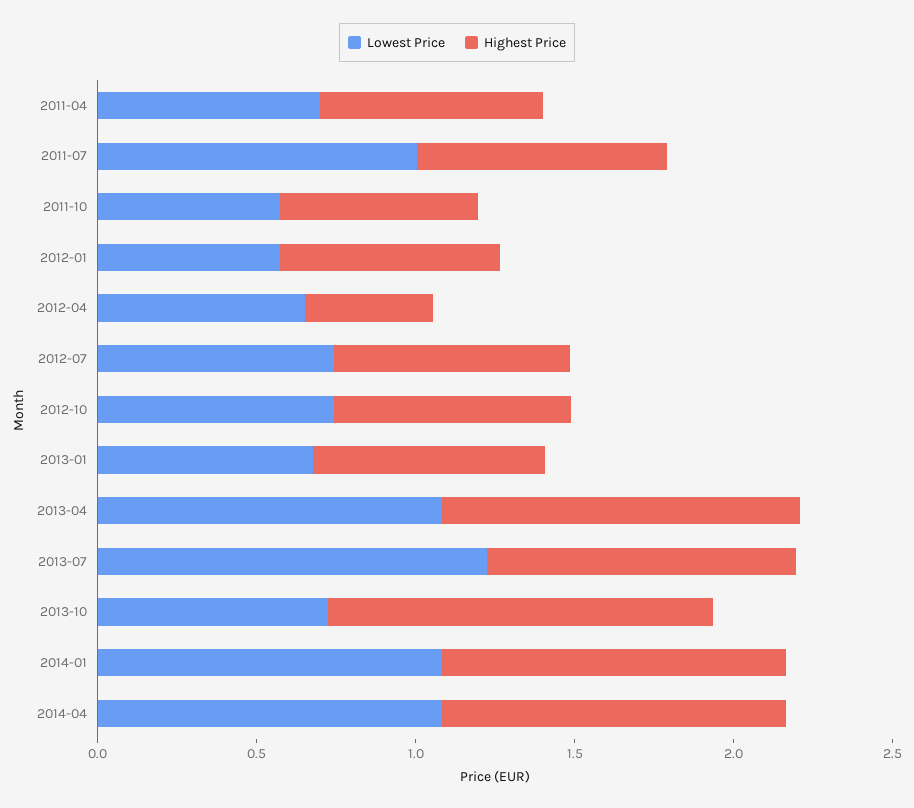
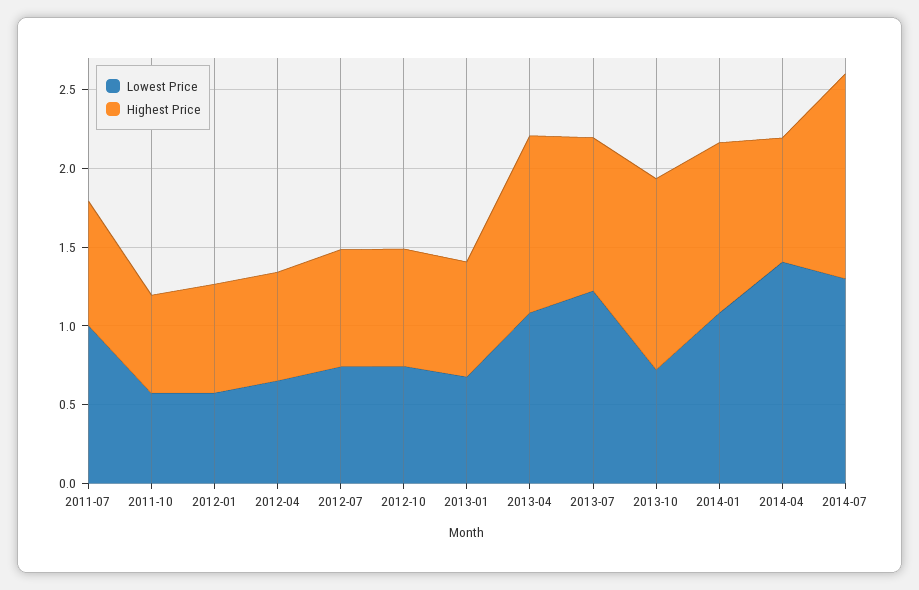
Lowest Price, 2011-04: 0.7 -> none
Highest Price, 2011-04: 0.7 -> none
Highest Price, 2012-04: 0.4 -> 0.7
Lowest Price, 2014-04: 1.1 -> 1.4
Highest Price, 2014-04: 1.1 -> 0.8
Lowest Price, 2014-07: none -> 1.3
Highest Price, 2014-07: none -> 1.3

